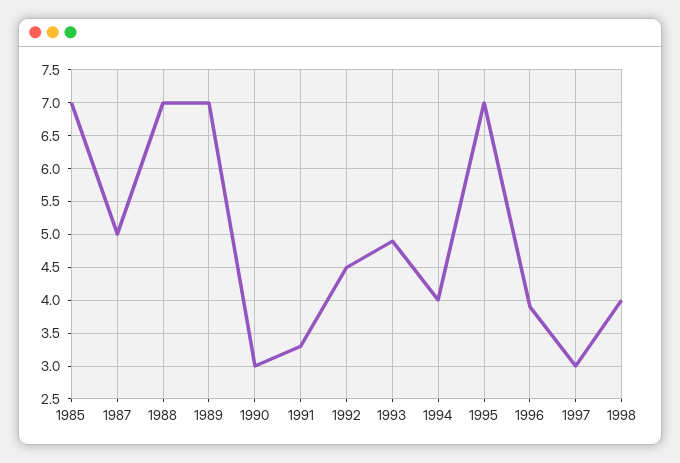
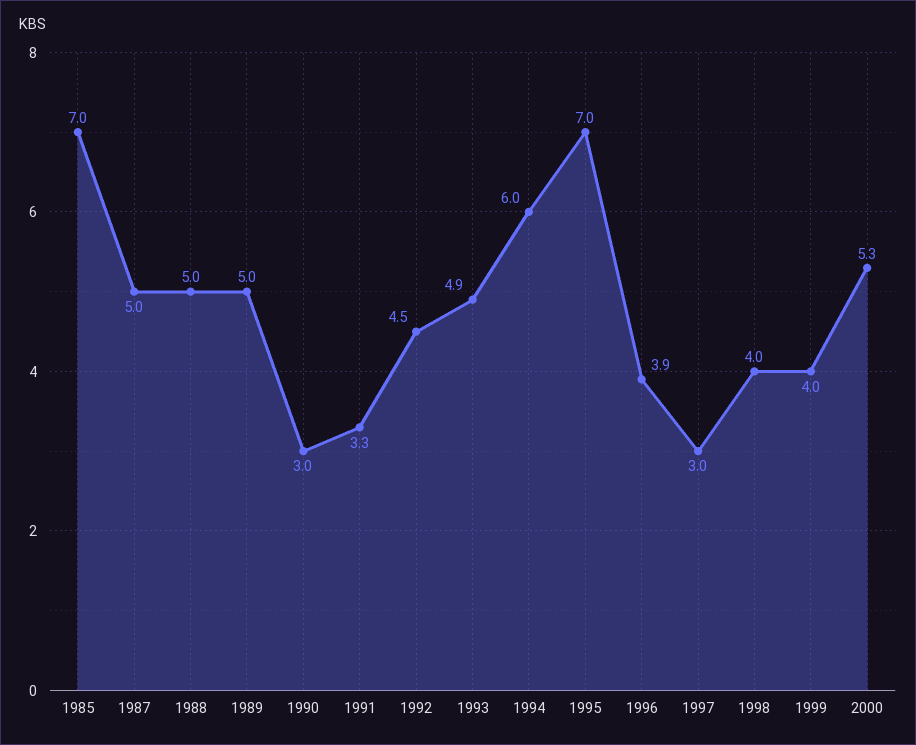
1988: 7 -> 5
1989: 7 -> 5
1994: 4 -> 6
1999: none -> 4
2000: none -> 5.3

